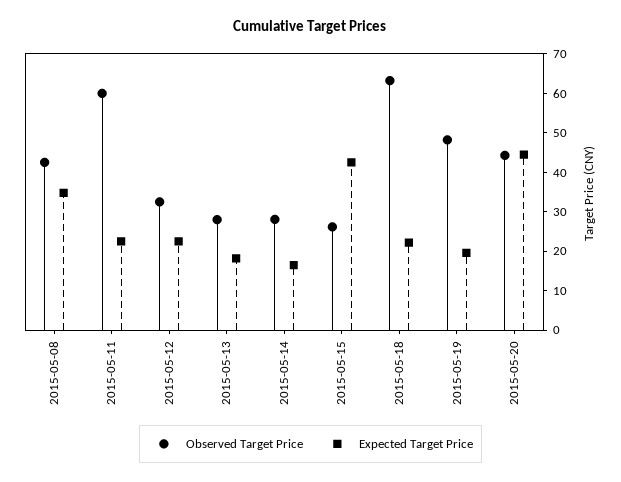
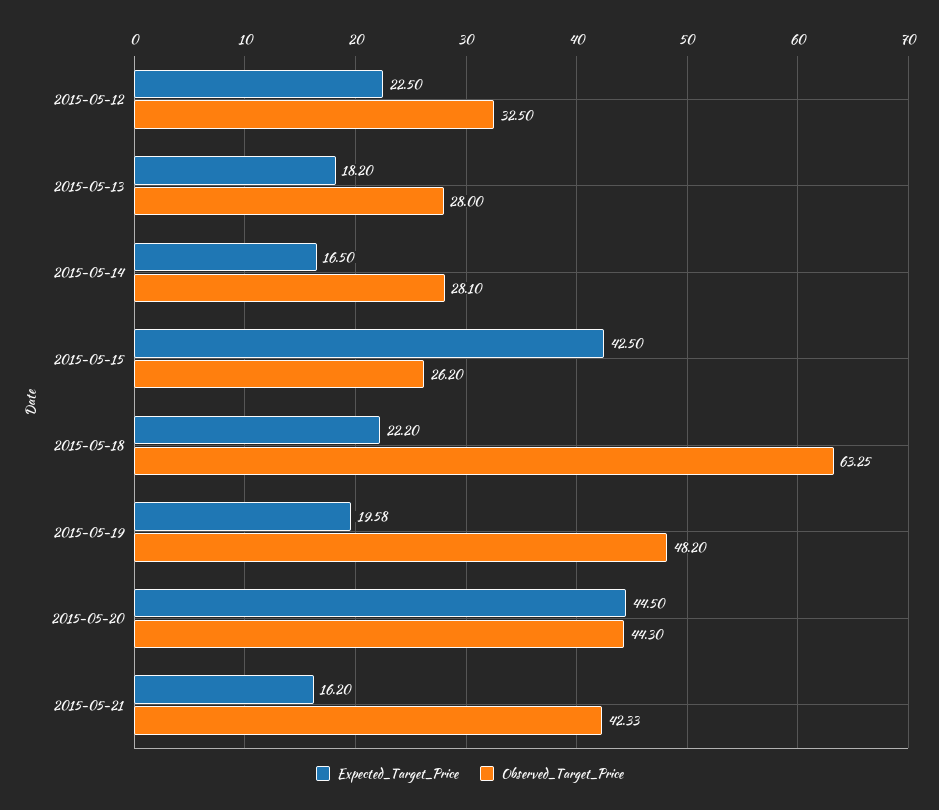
Observed Target Price, 2015-05-08: 42.5 -> none
Expected Target Price, 2015-05-08: 35 -> none
Observed Target Price, 2015-05-11: 60 -> none
Expected Target Price, 2015-05-11: 22.5 -> none
Expected Target Price, 2015-05-21: none -> 16.2
Observed Target Price, 2015-05-21: none -> 42.33

